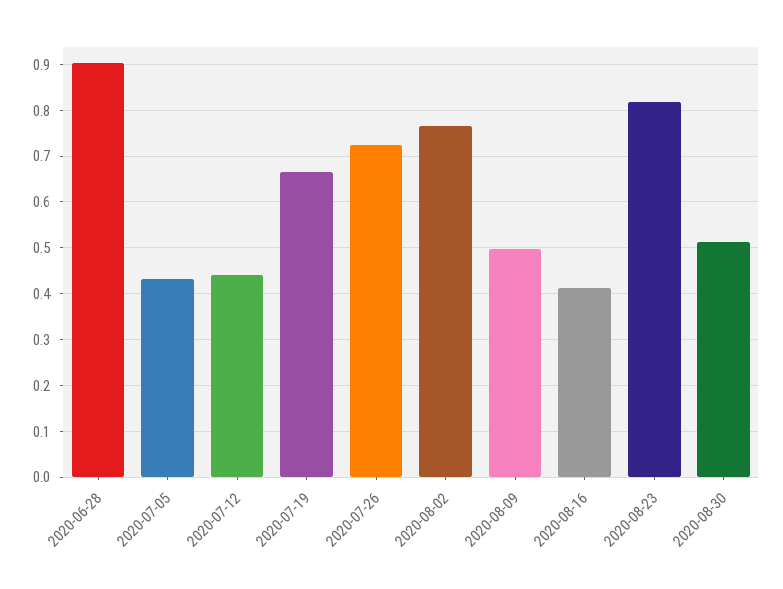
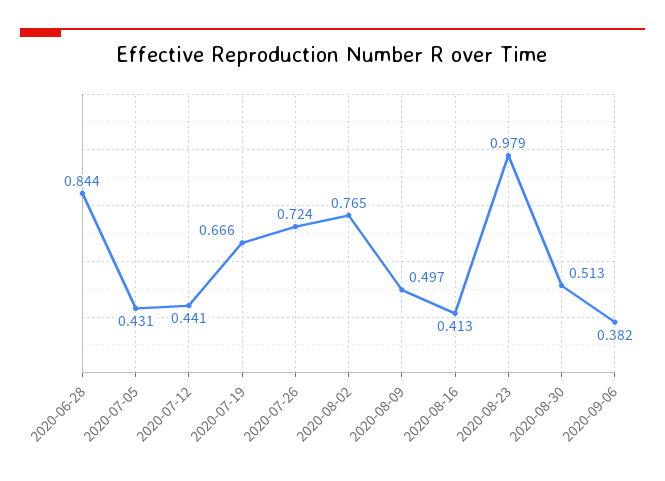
2020-06-28: 0.9 -> 0.844
2020-08-23: 0.82 -> 0.979
2020-09-06: none -> 0.382

